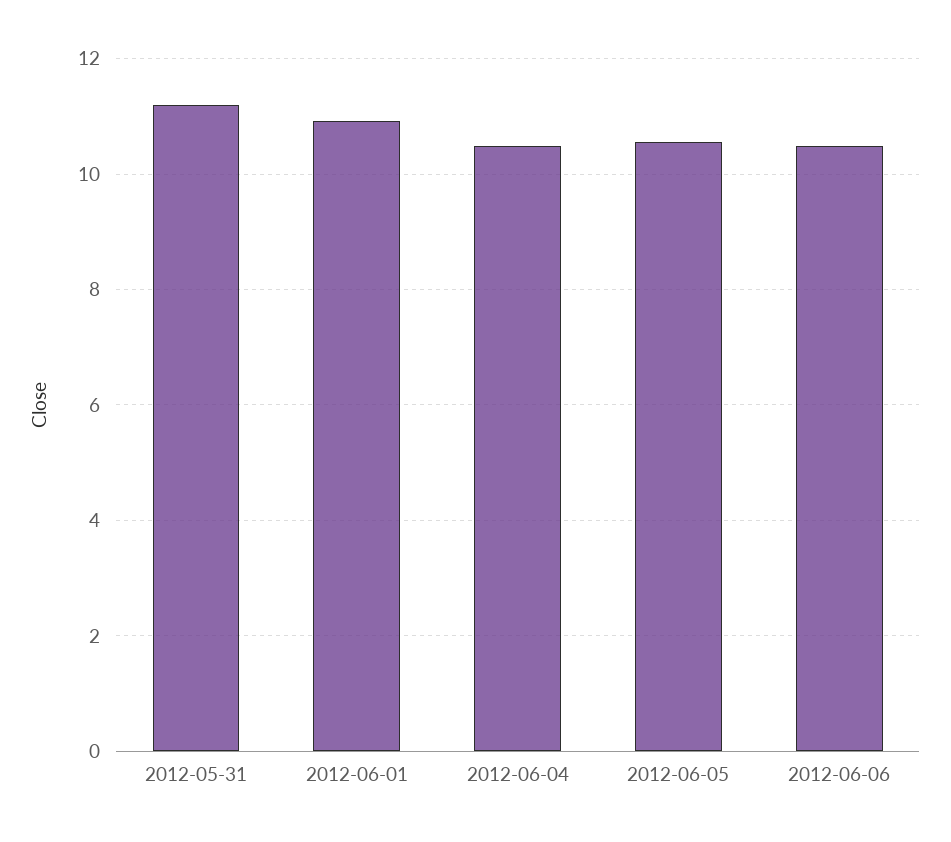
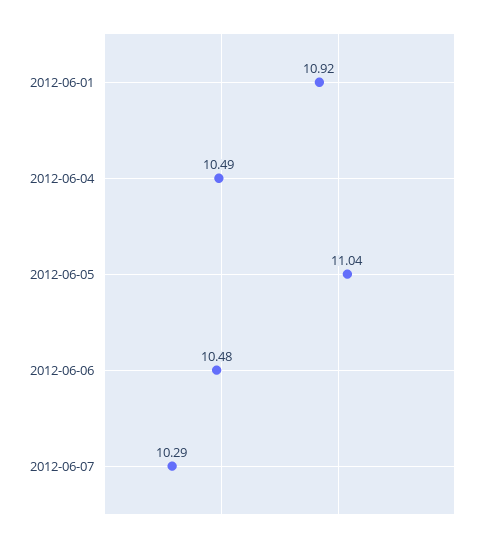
2012-05-31: 11.2 -> none
2012-06-05: 10.6 -> 11.04
2012-06-07: none -> 10.29

